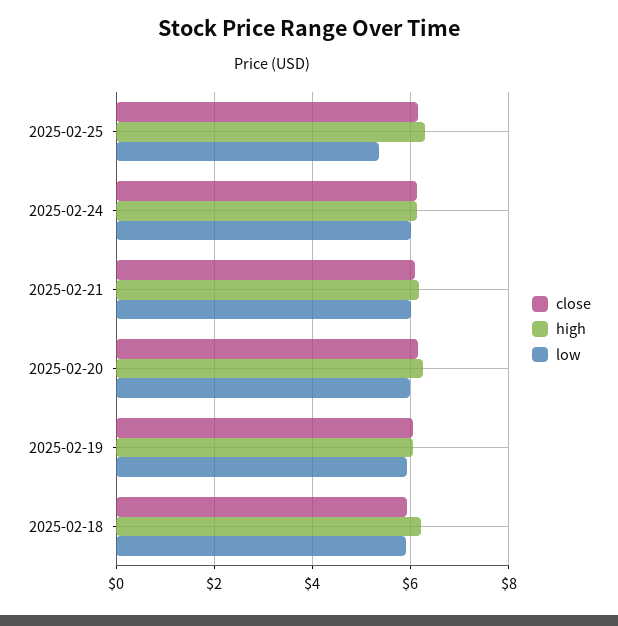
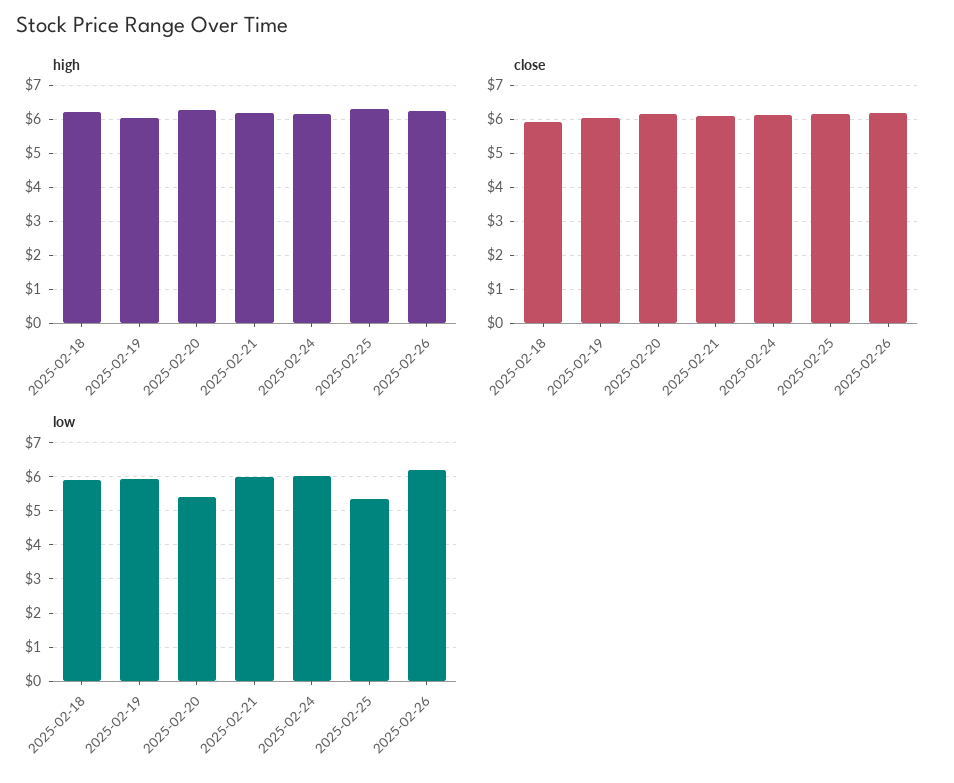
low, 2025-02-20: 6 -> 5.4
high, 2025-02-26: none -> 6.2
close, 2025-02-26: none -> 6.2
low, 2025-02-26: none -> 6.2

